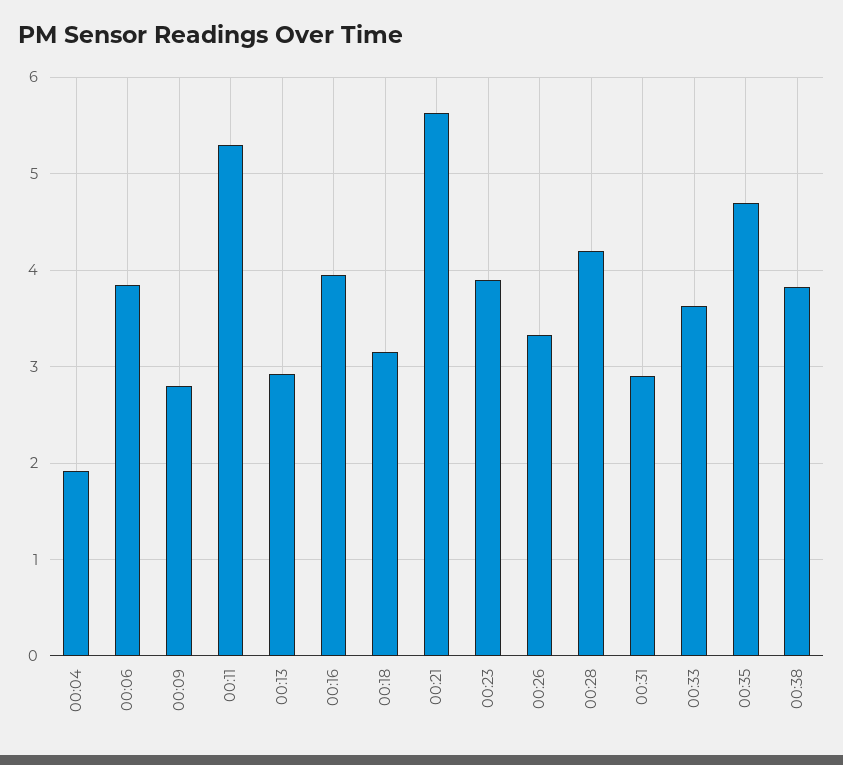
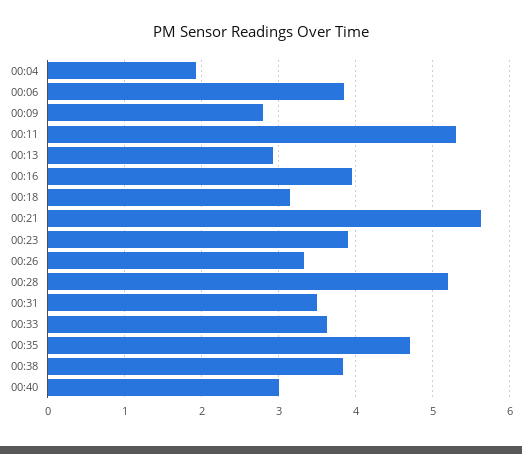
00:28: 4.2 -> 5.2
00:31: 2.9 -> 3.5
00:40: none -> 3

